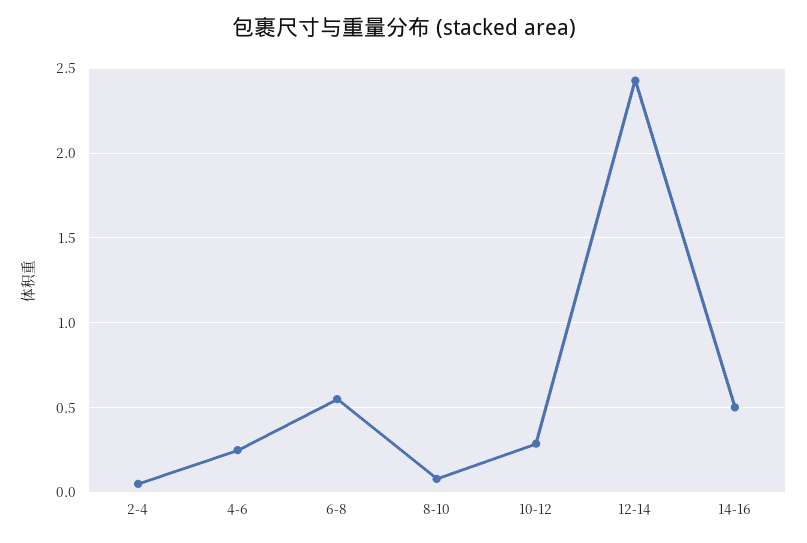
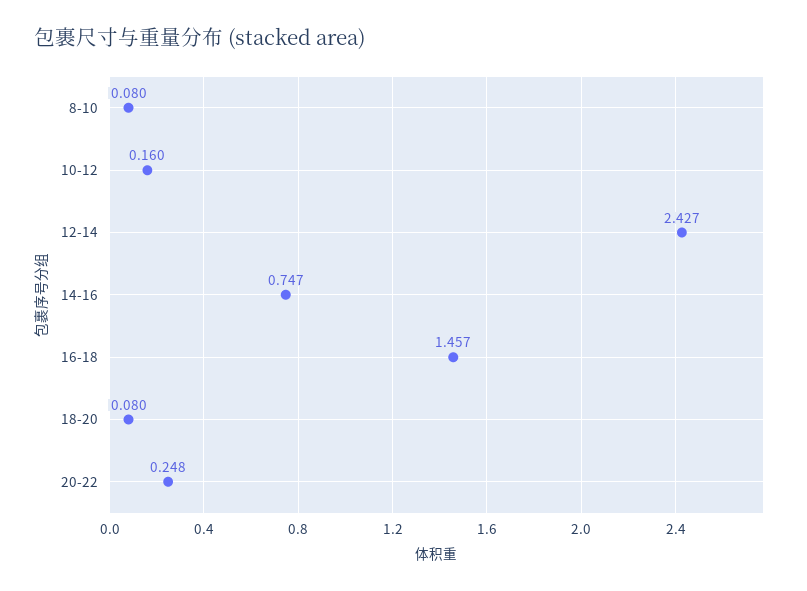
2-4: 0.05 -> none
4-6: 0.25 -> none
6-8: 0.55 -> none
10-12: 0.3 -> 0.16
14-16: 0.5 -> 0.747
16-18: none -> 1.457
18-20: none -> 0.08
20-22: none -> 0.248

